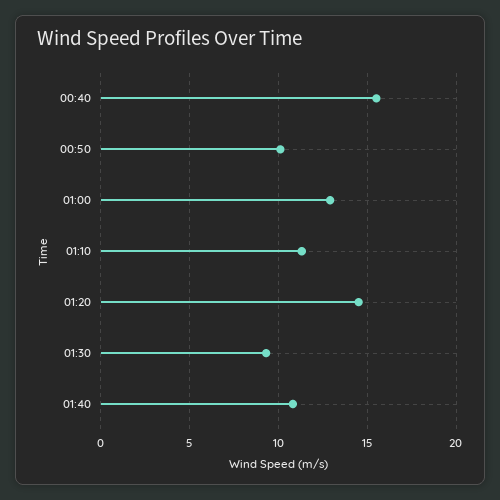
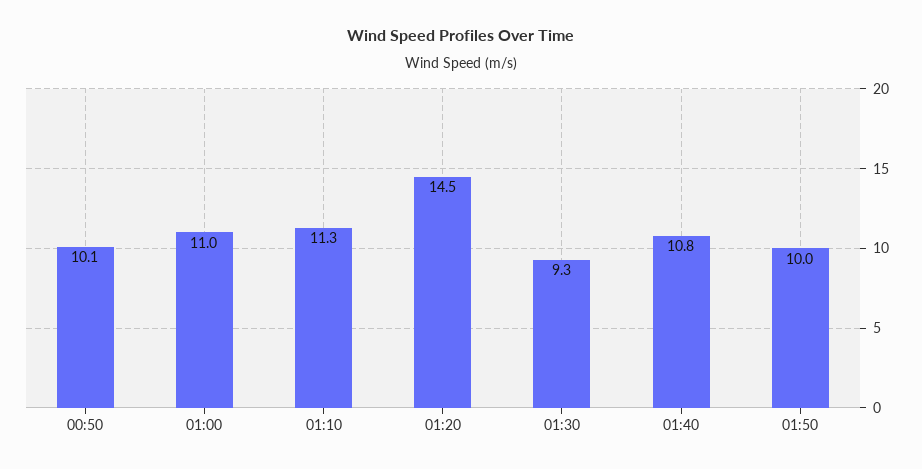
00:40: 15.5 -> none
01:00: 13 -> 11
01:50: none -> 10

